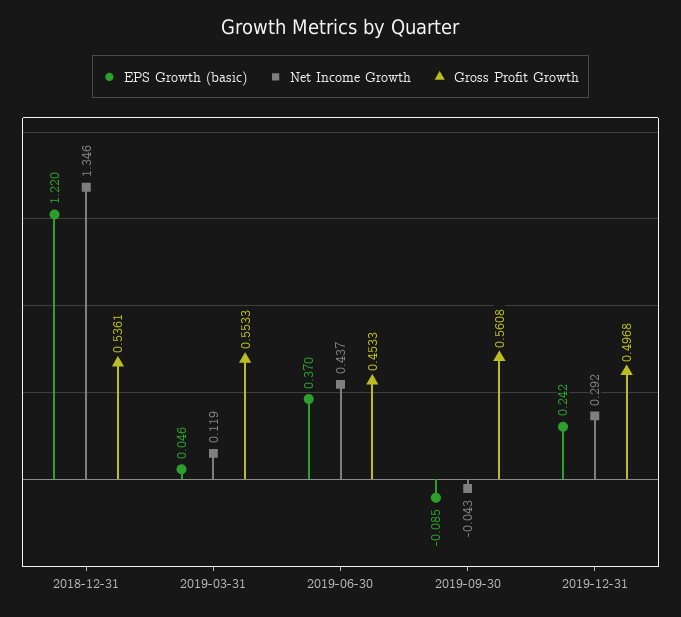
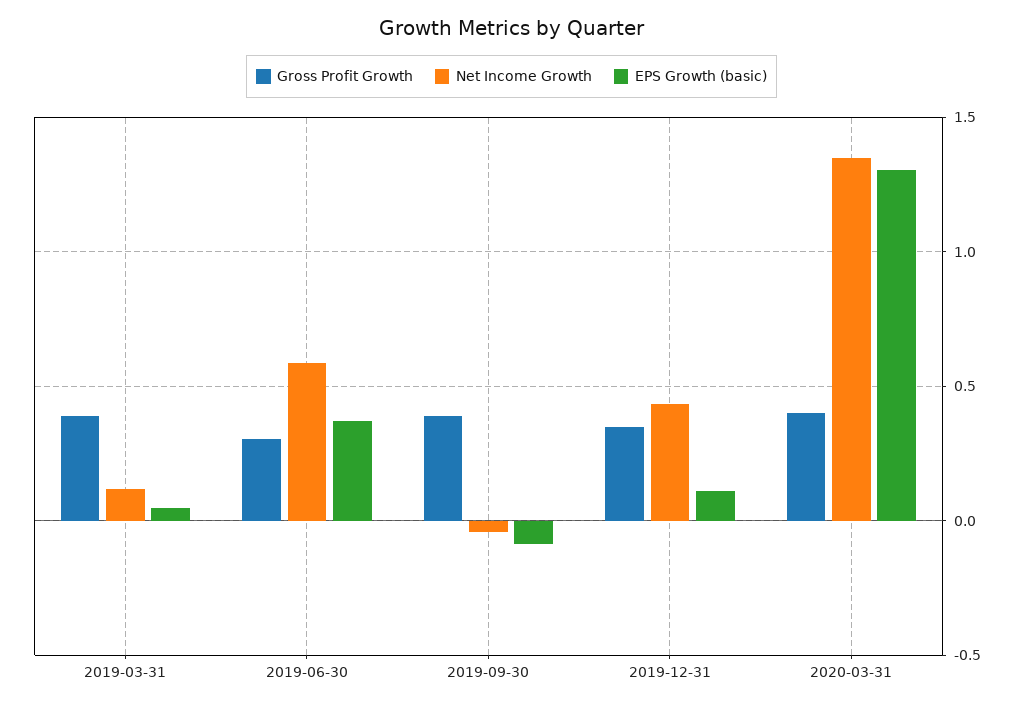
EPS Growth (basic), 2018-12-31: 1.22 -> none
Net Income Growth, 2018-12-31: 1.346 -> none
Gross Profit Growth, 2018-12-31: 0.5361 -> none
Gross Profit Growth, 2019-03-31: 0.5533 -> 0.4
Net Income Growth, 2019-06-30: 0.437 -> 0.6
Gross Profit Growth, 2019-06-30: 0.4533 -> 0.3
Gross Profit Growth, 2019-09-30: 0.5608 -> 0.4
EPS Growth (basic), 2019-12-31: 0.242 -> 0.1
Net Income Growth, 2019-12-31: 0.292 -> 0.45
Gross Profit Growth, 2019-12-31: 0.4968 -> 0.35
Gross Profit Growth, 2020-03-31: none -> 0.4
Net Income Growth, 2020-03-31: none -> 1.35
EPS Growth (basic), 2020-03-31: none -> 1.3

